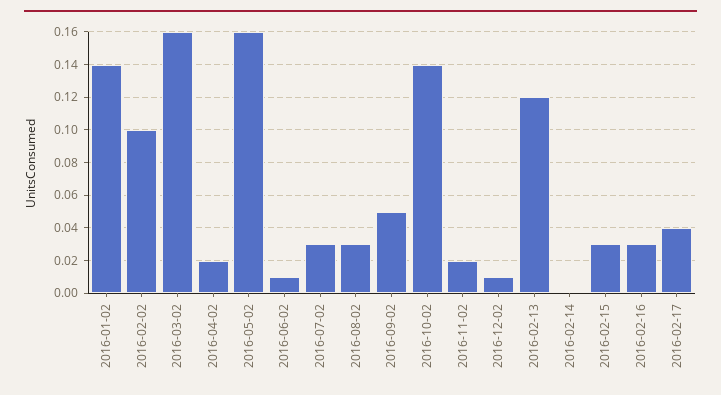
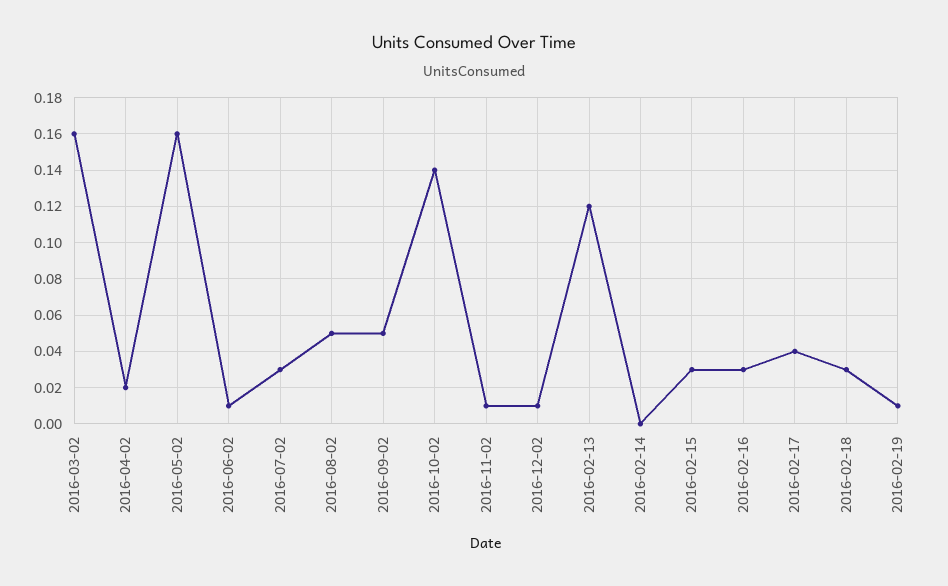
2016-01-02: 0.14 -> none
2016-02-02: 0.1 -> none
2016-08-02: 0.03 -> 0.05
2016-11-02: 0.02 -> 0.01
2016-02-18: none -> 0.03
2016-02-19: none -> 0.01

